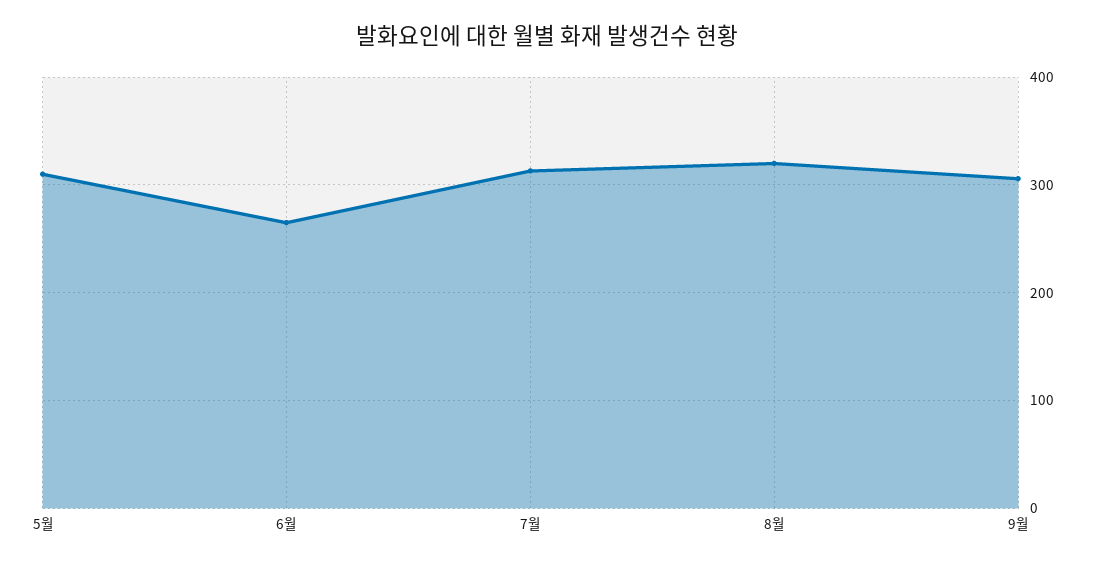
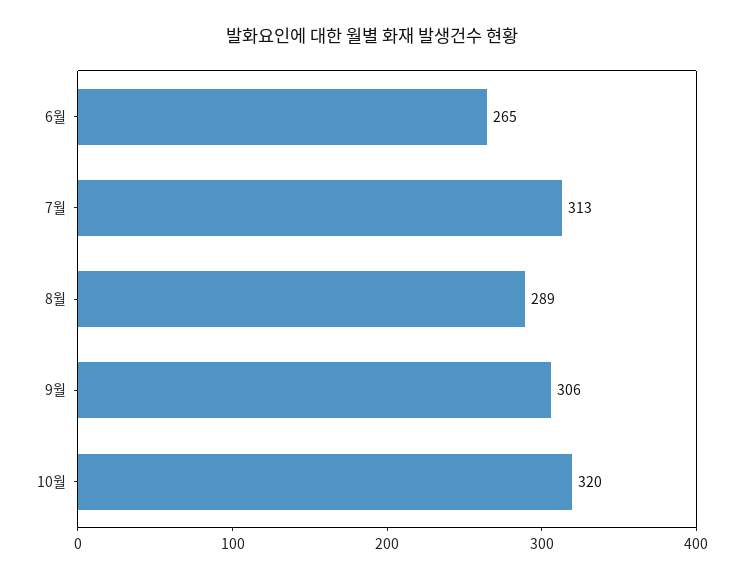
5월: 310 -> none
8월: 320 -> 289
10월: none -> 320

